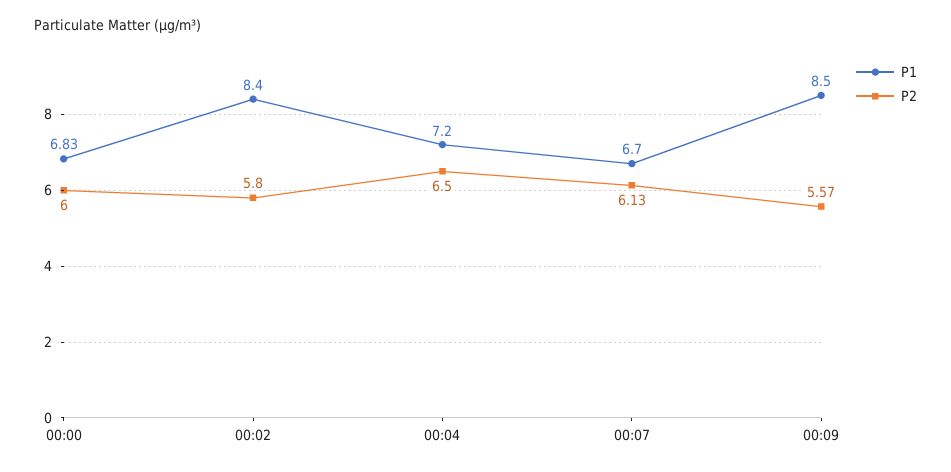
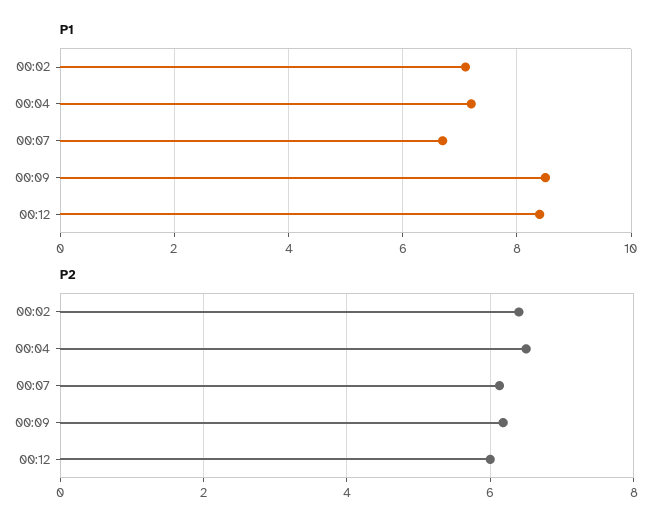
P1, 00:00: 6.83 -> none
P2, 00:00: 6 -> none
P1, 00:02: 8.4 -> 7
P2, 00:02: 5.8 -> 6.4
P2, 00:09: 5.57 -> 6.2
P1, 00:12: none -> 8.5
P2, 00:12: none -> 6

